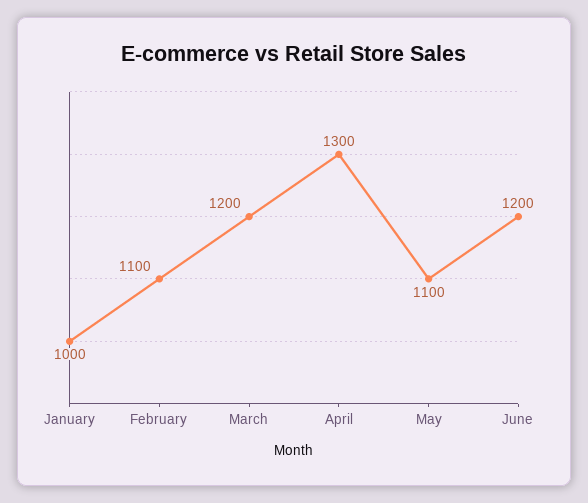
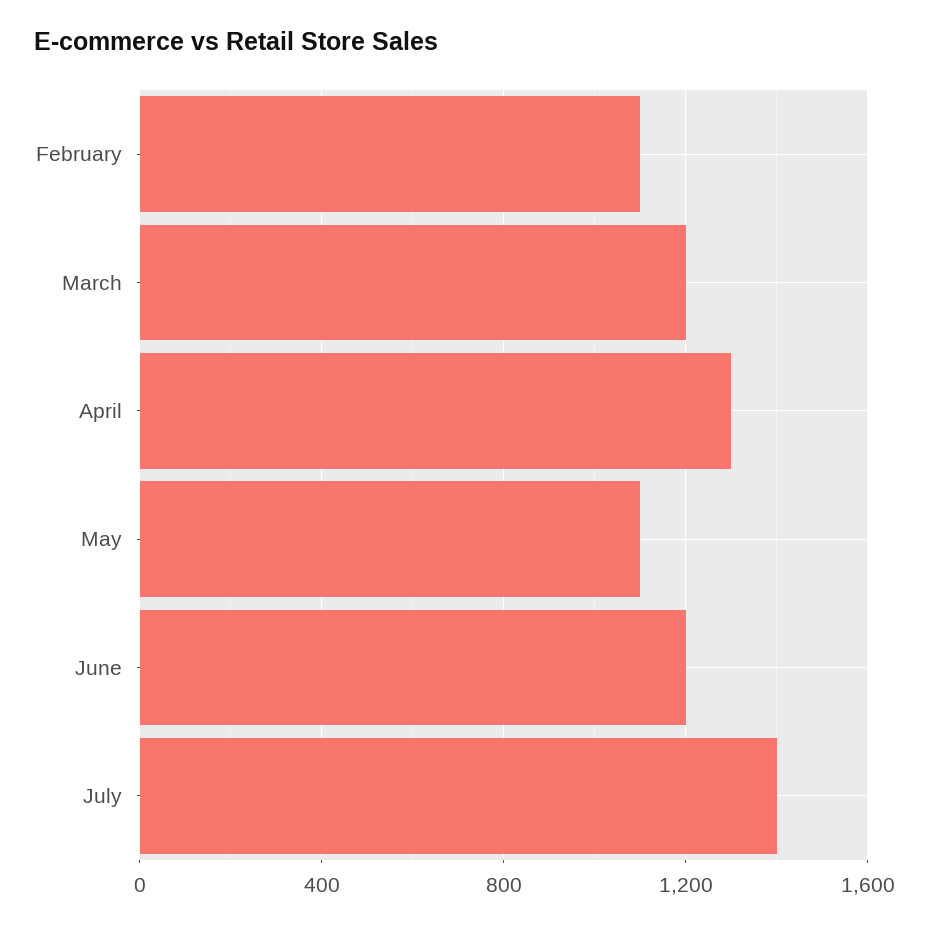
January: 1000 -> none
July: none -> 1400

